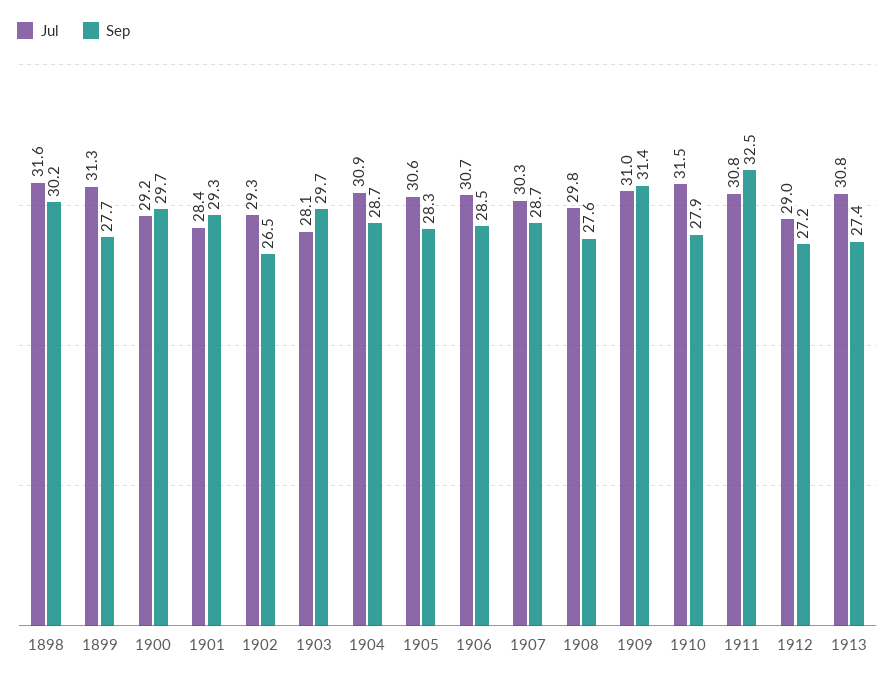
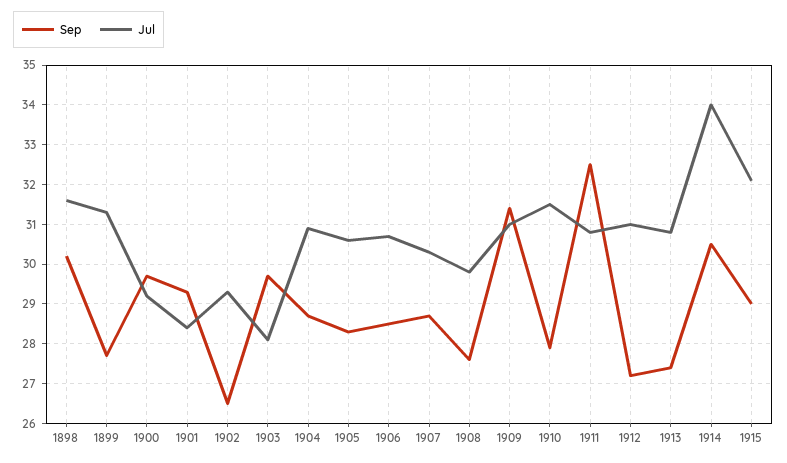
Jul, 1912: 29 -> 31
Sep, 1914: none -> 30.5
Jul, 1914: none -> 34
Sep, 1915: none -> 29
Jul, 1915: none -> 32

